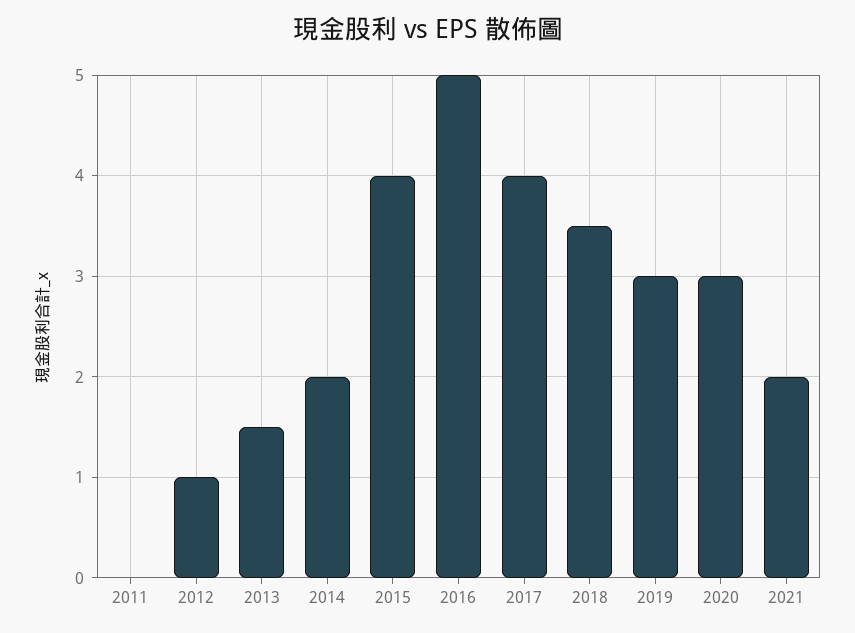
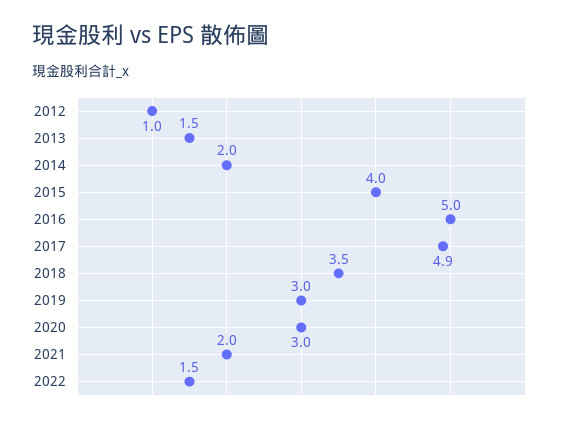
2011: 0 -> none
2017: 4 -> 4.9
2022: none -> 1.5

